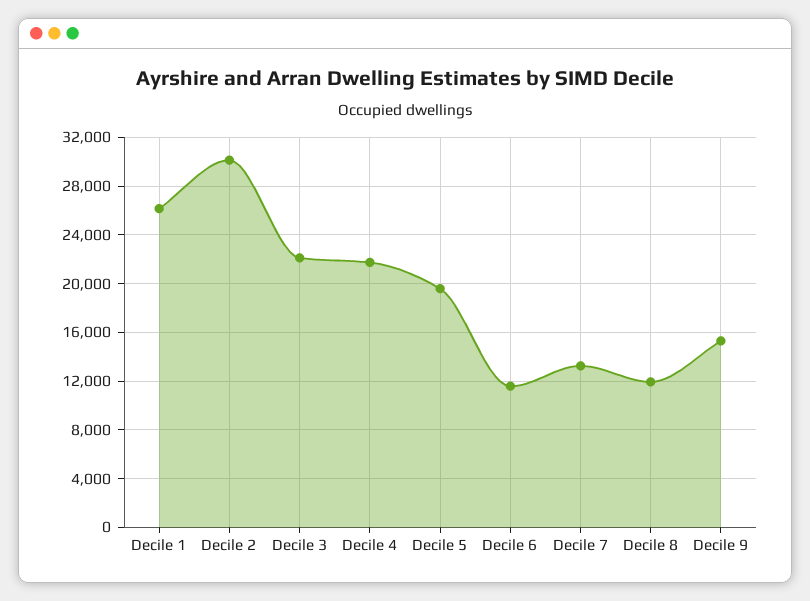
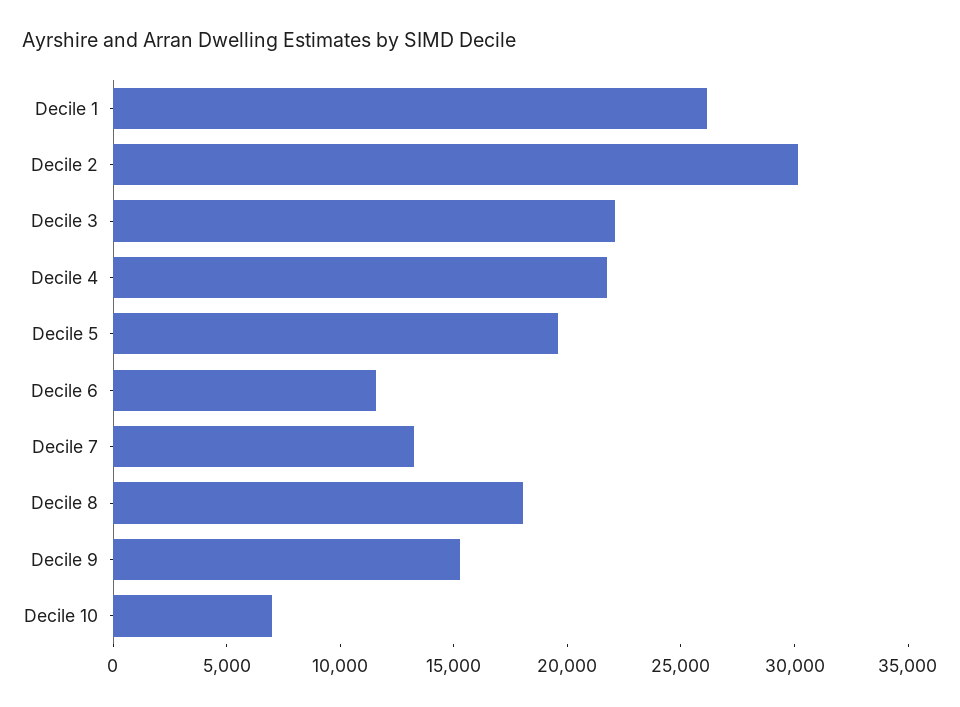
Decile 8: 12000 -> 18000
Decile 10: none -> 7000

